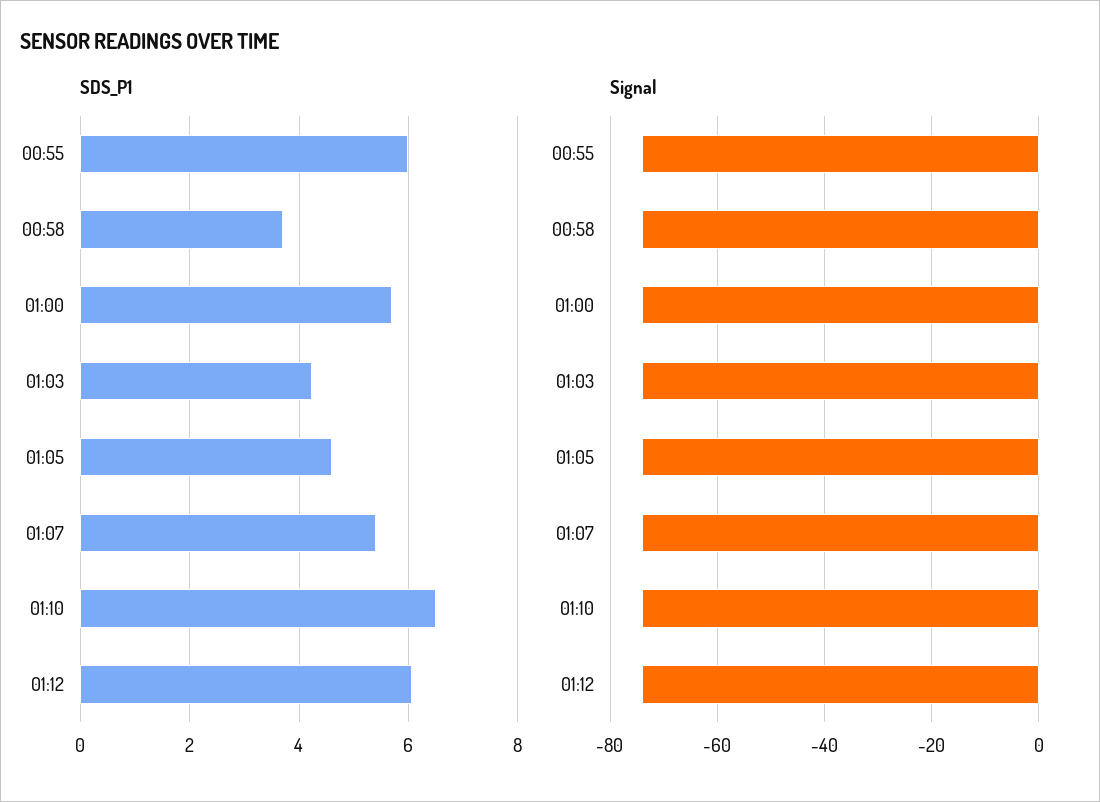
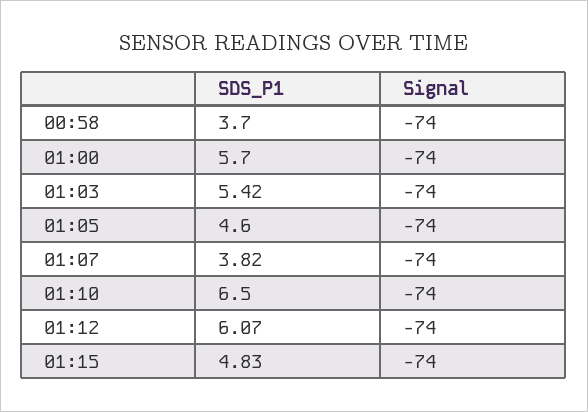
SDS_P1, 00:55: 6 -> none
SDS_P1, 01:03: 4.2 -> 5.42
SDS_P1, 01:07: 5.4 -> 3.82
Signal, 00:55: -75 -> none
SDS_P1, 01:15: none -> 4.83
Signal, 01:15: none -> -74

